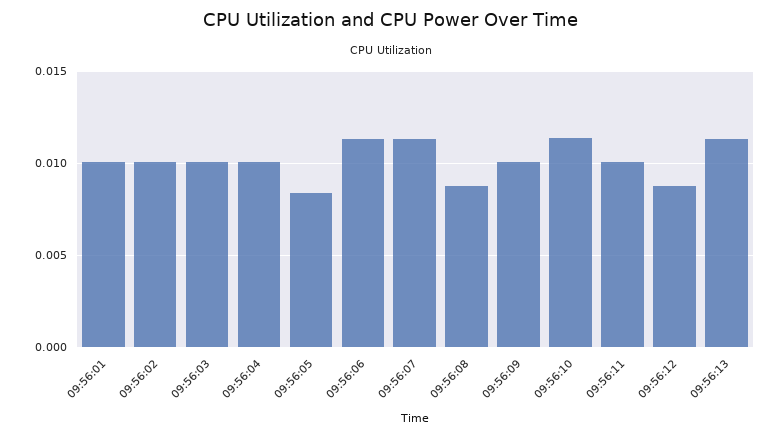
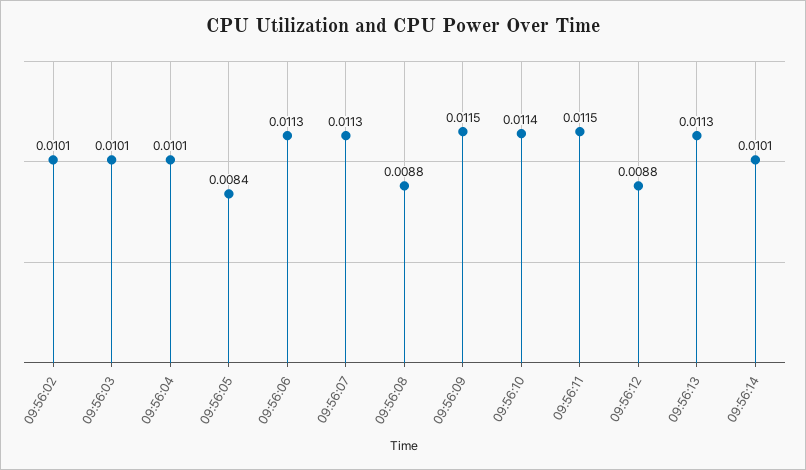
09:56:01: 0.01 -> none
09:56:09: 0.01 -> 0.0115
09:56:11: 0.01 -> 0.0115
09:56:14: none -> 0.0101

